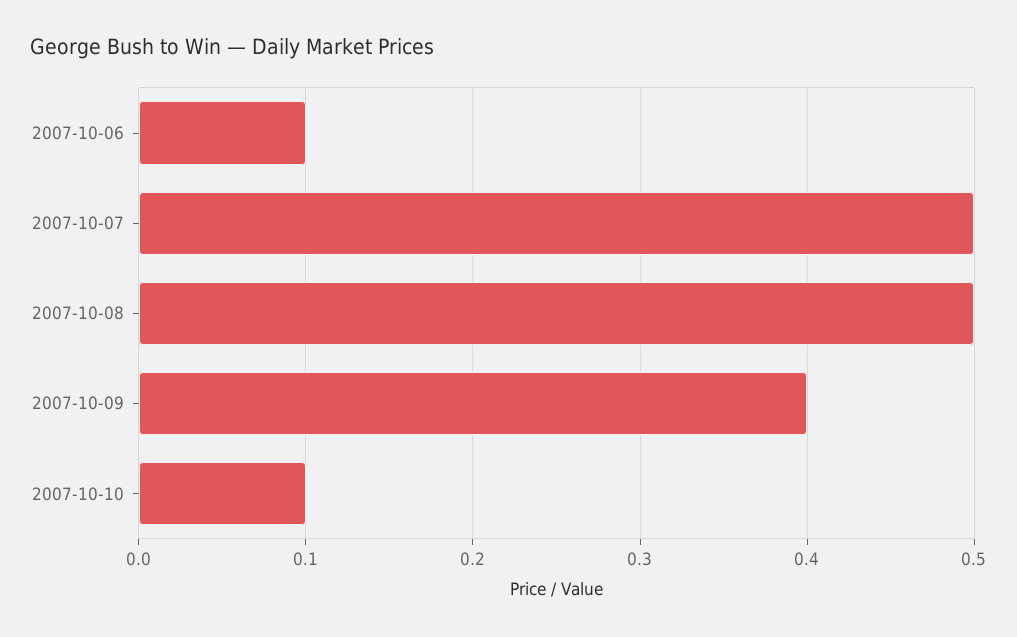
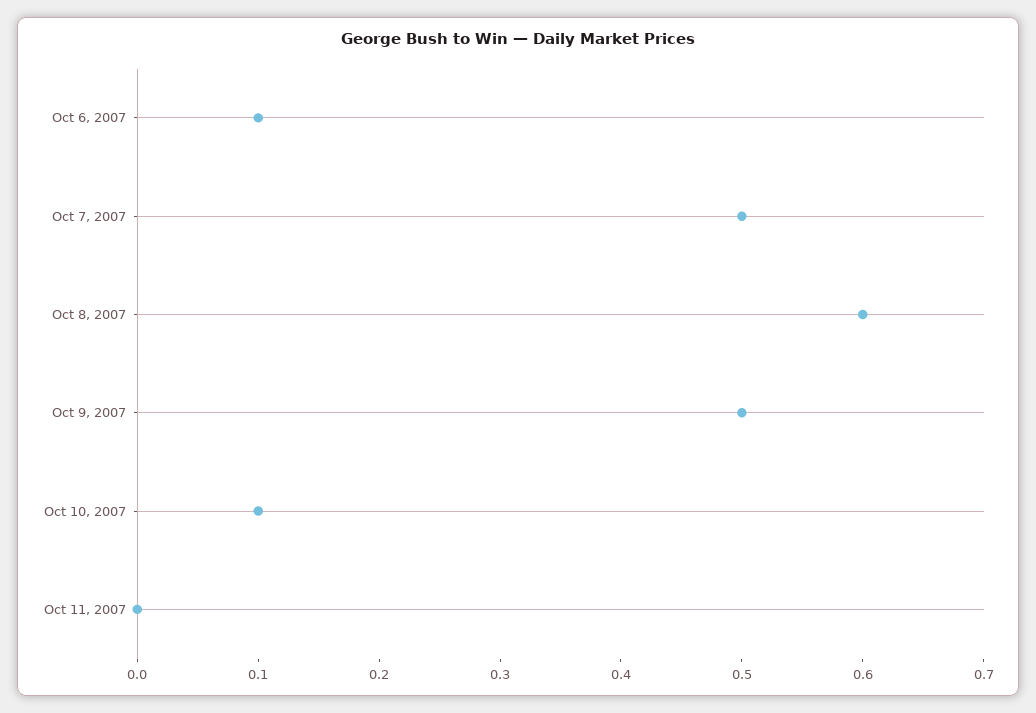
2007-10-08: 0.5 -> 0.6
2007-10-09: 0.4 -> 0.5
Oct 11, 2007: none -> 0

